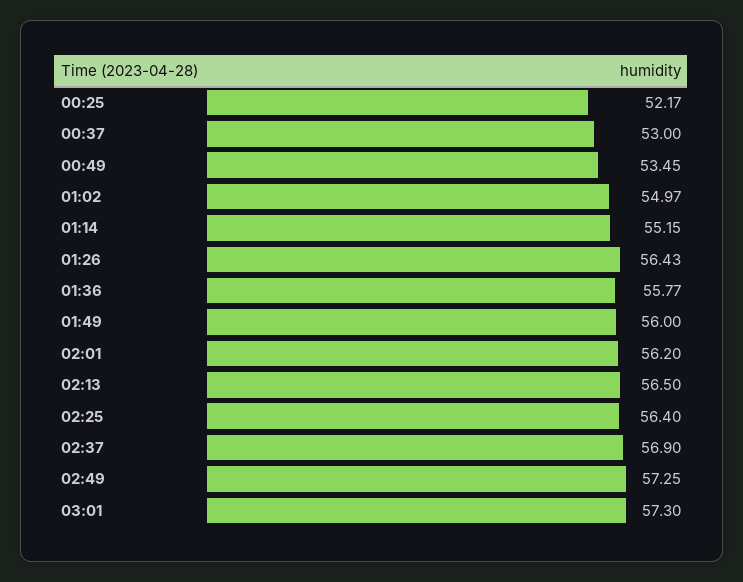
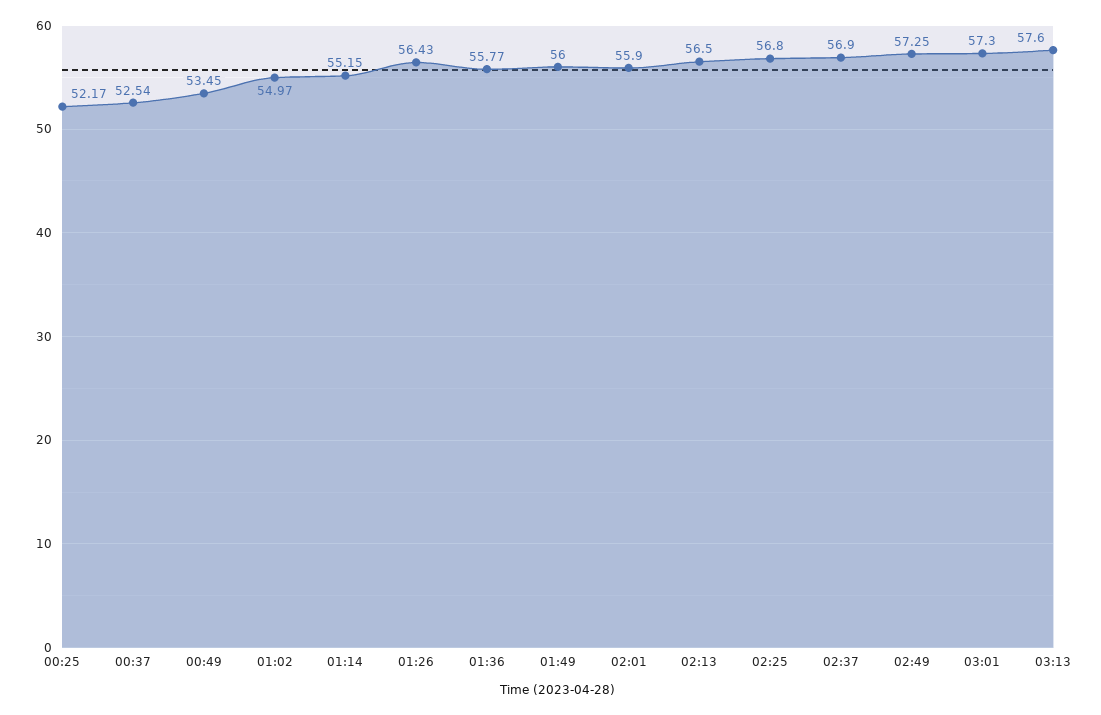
00:37: 53 -> 52.54
02:01: 56.2 -> 55.9
02:25: 56.4 -> 56.8
03:13: none -> 57.6

